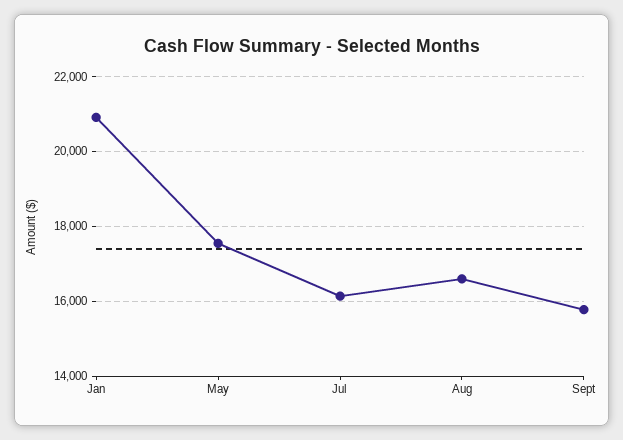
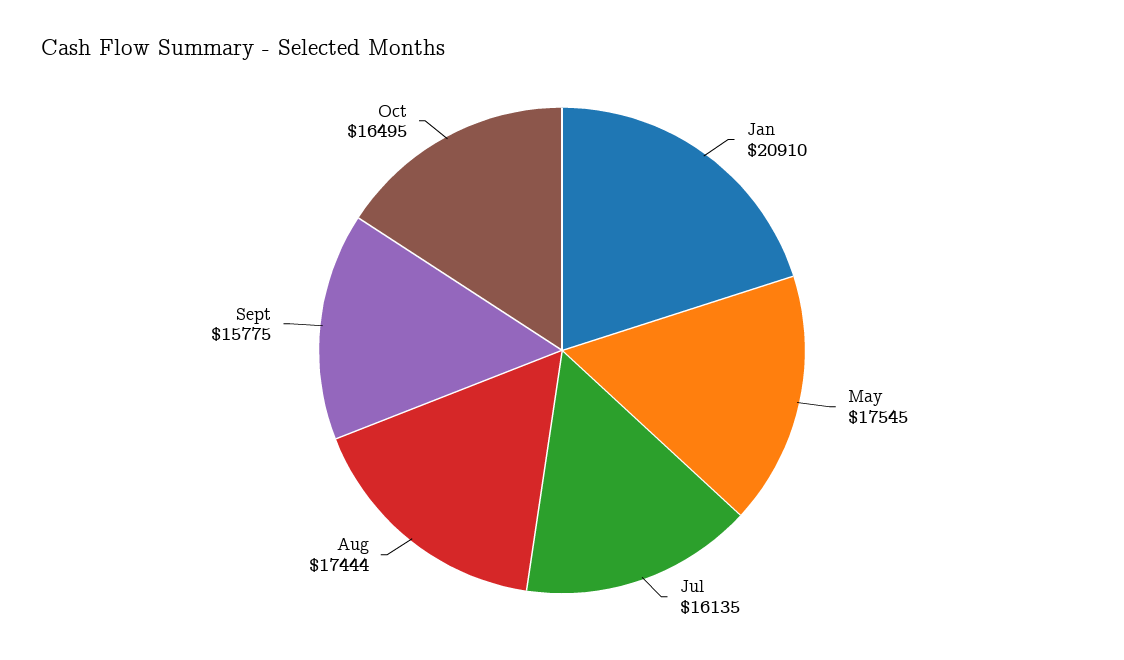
Aug: 16600 -> 17444
Oct: none -> 16495

